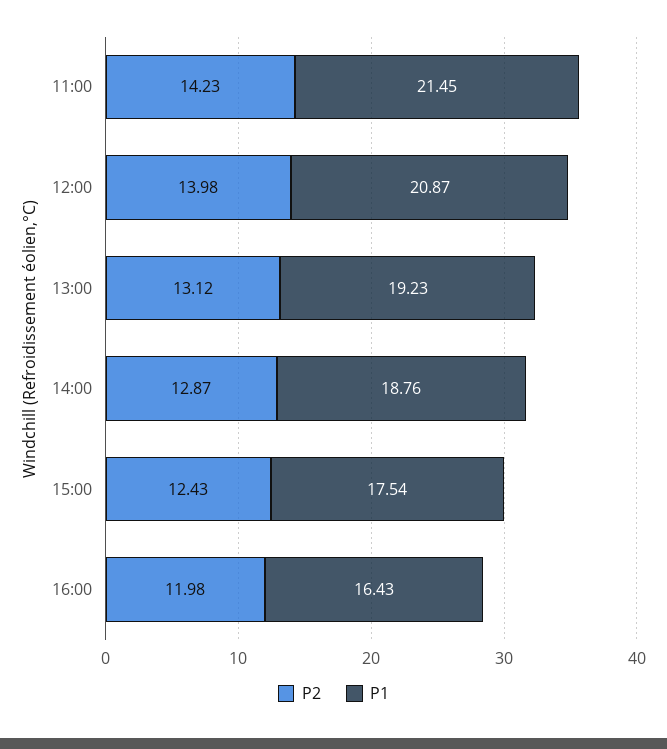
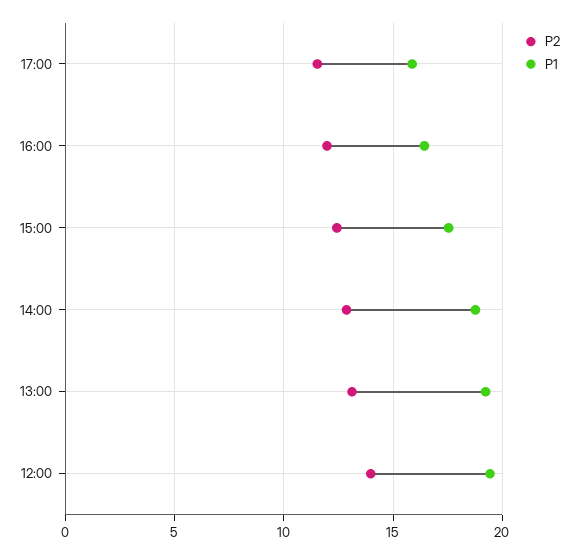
P2, 11:00: 14.23 -> none
P1, 11:00: 21.45 -> none
P1, 12:00: 20.87 -> 19.5
P2, 17:00: none -> 11.5
P1, 17:00: none -> 16

